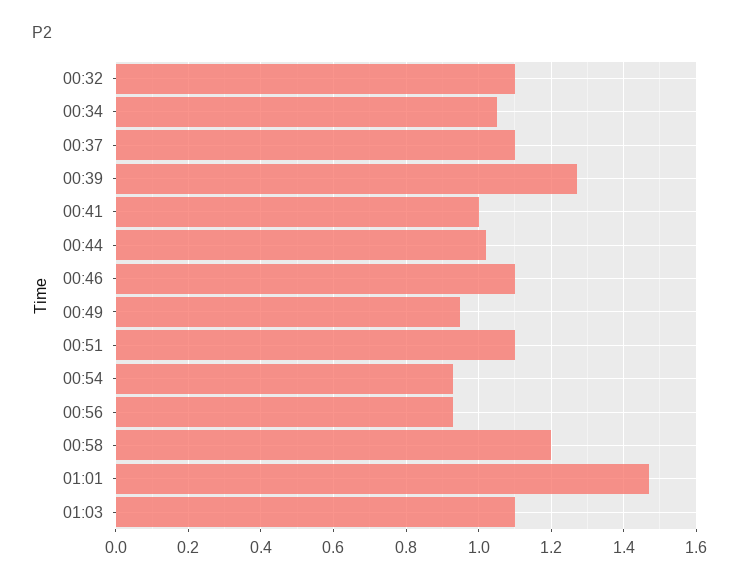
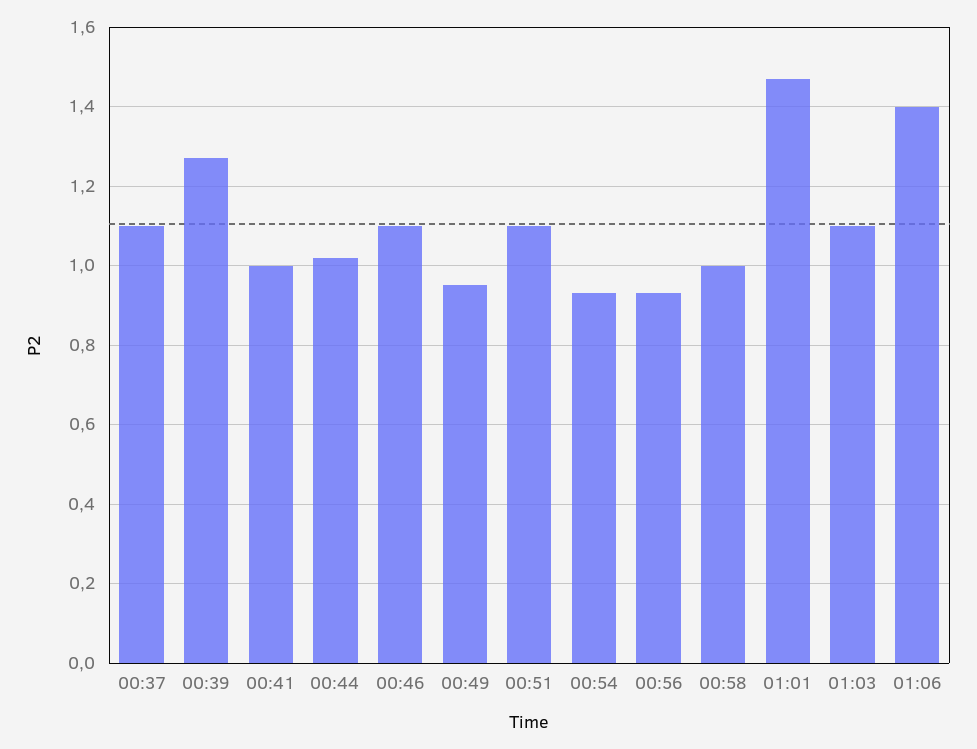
00:32: 1.1 -> none
00:34: 1.05 -> none
00:58: 1.2 -> 1
01:06: none -> 1.4

